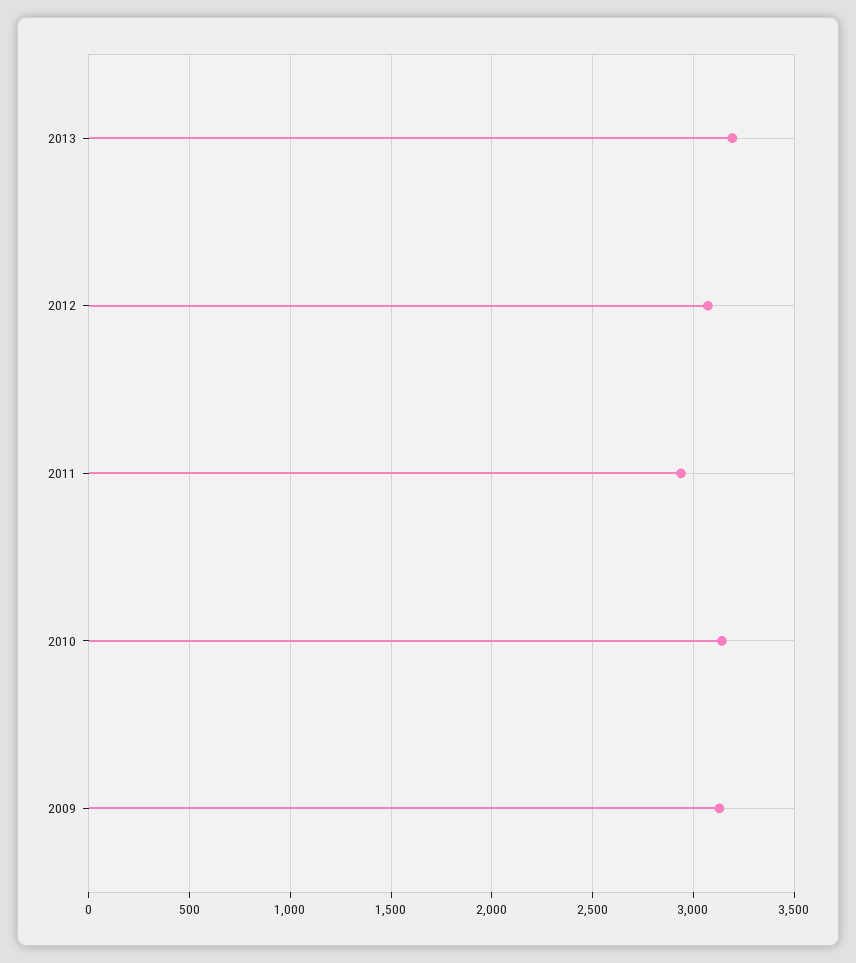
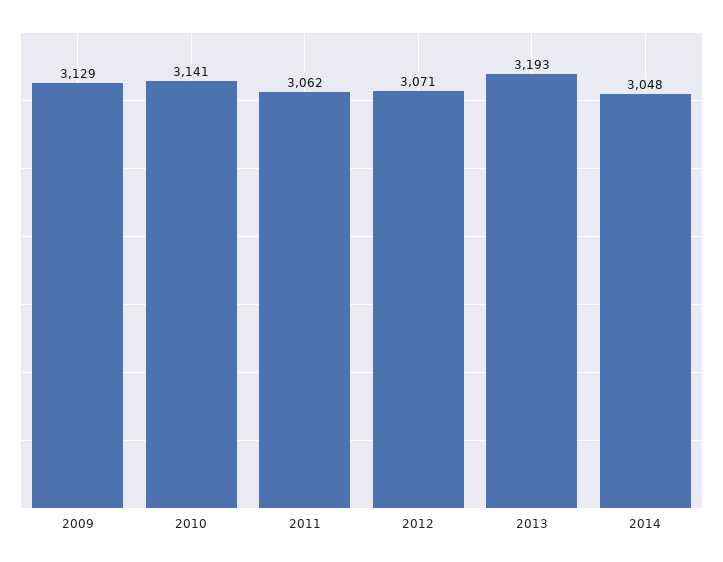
2011: 2950 -> 3062
2014: none -> 3048

